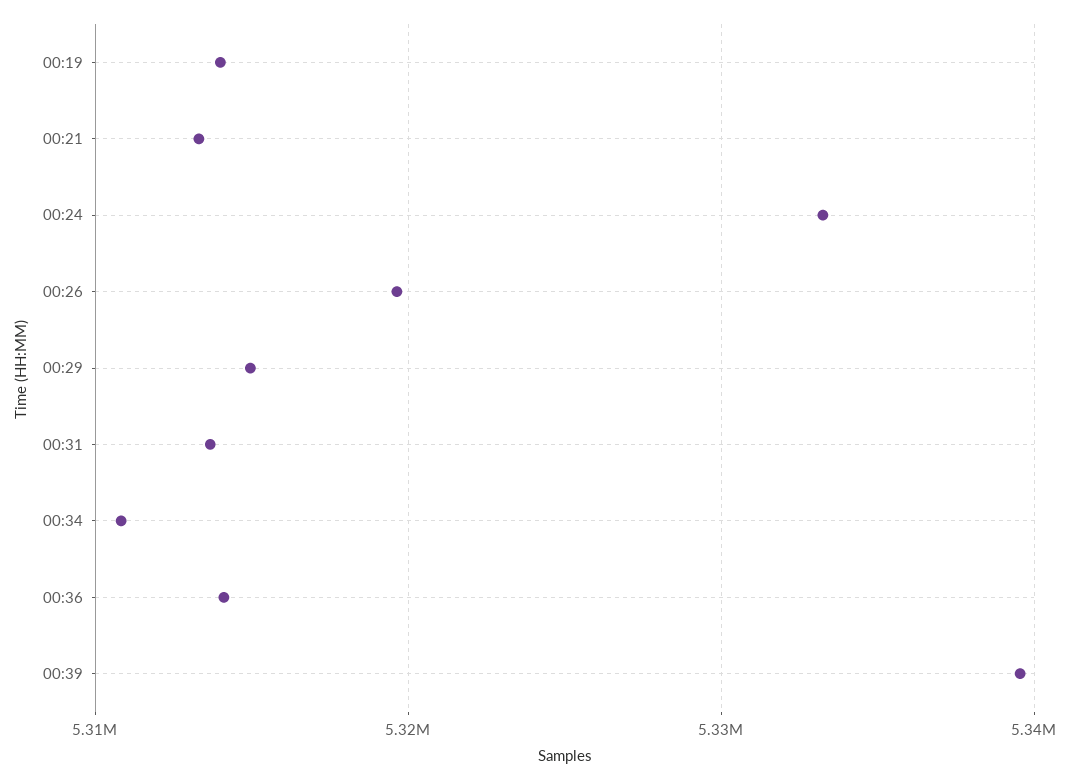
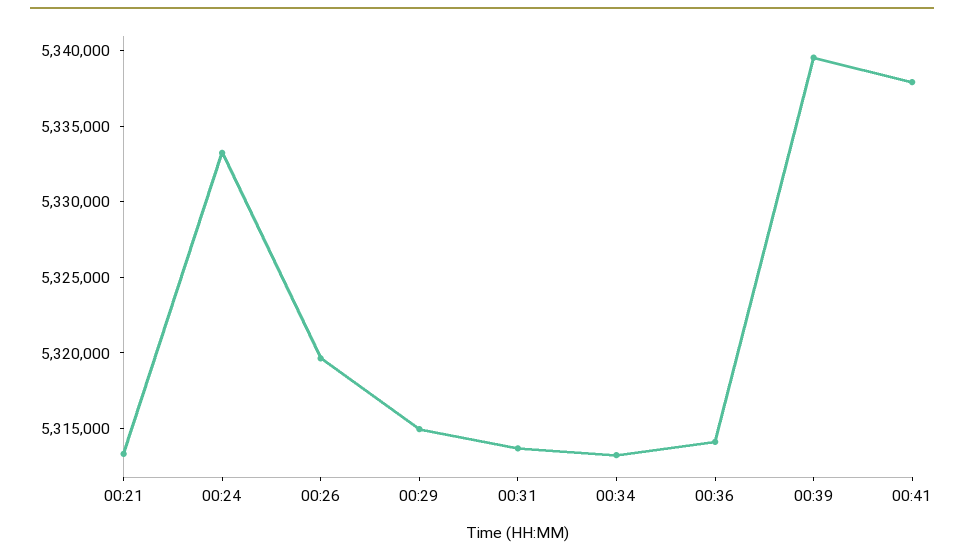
00:19: 5314000 -> none
00:34: 5311000 -> 5313000
00:41: none -> 5338000

